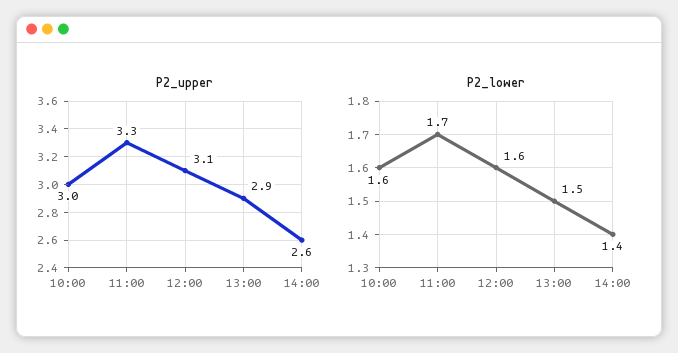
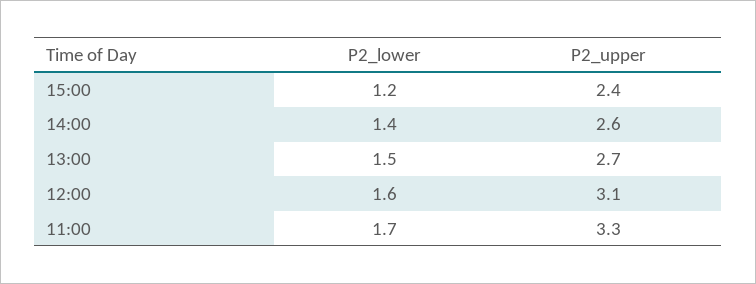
P2_upper, 10:00: 3 -> none
P2_upper, 13:00: 2.9 -> 2.7
P2_lower, 10:00: 1.6 -> none
P2_lower, 15:00: none -> 1.2
P2_upper, 15:00: none -> 2.4

